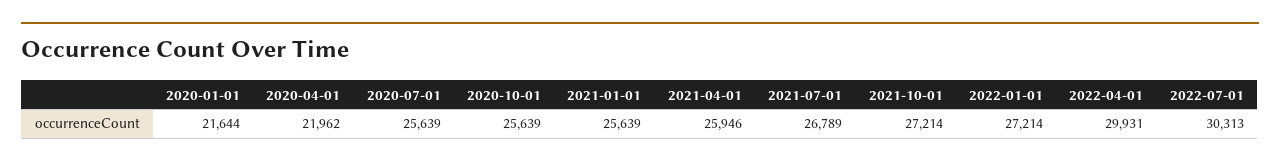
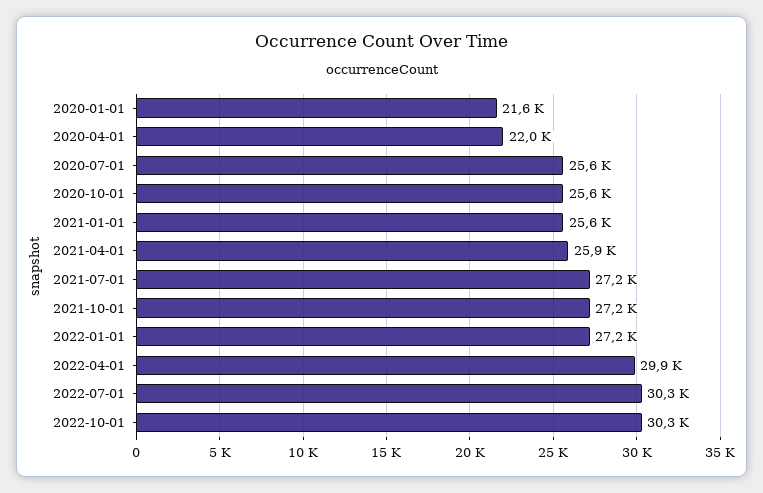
2021-07-01: 26789 -> 27200
2022-10-01: none -> 30300

